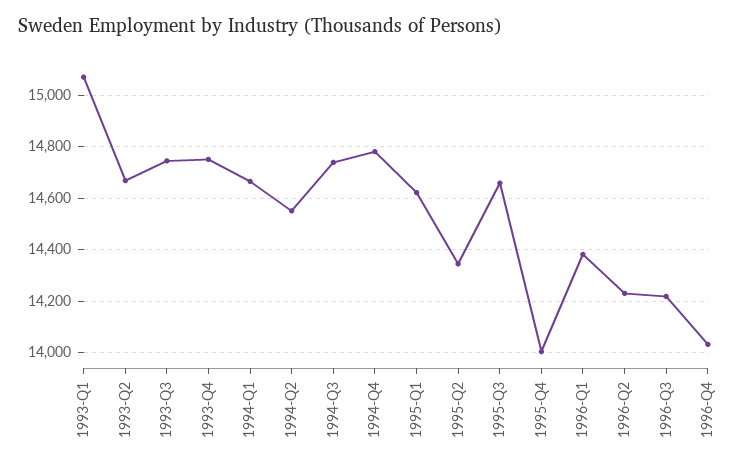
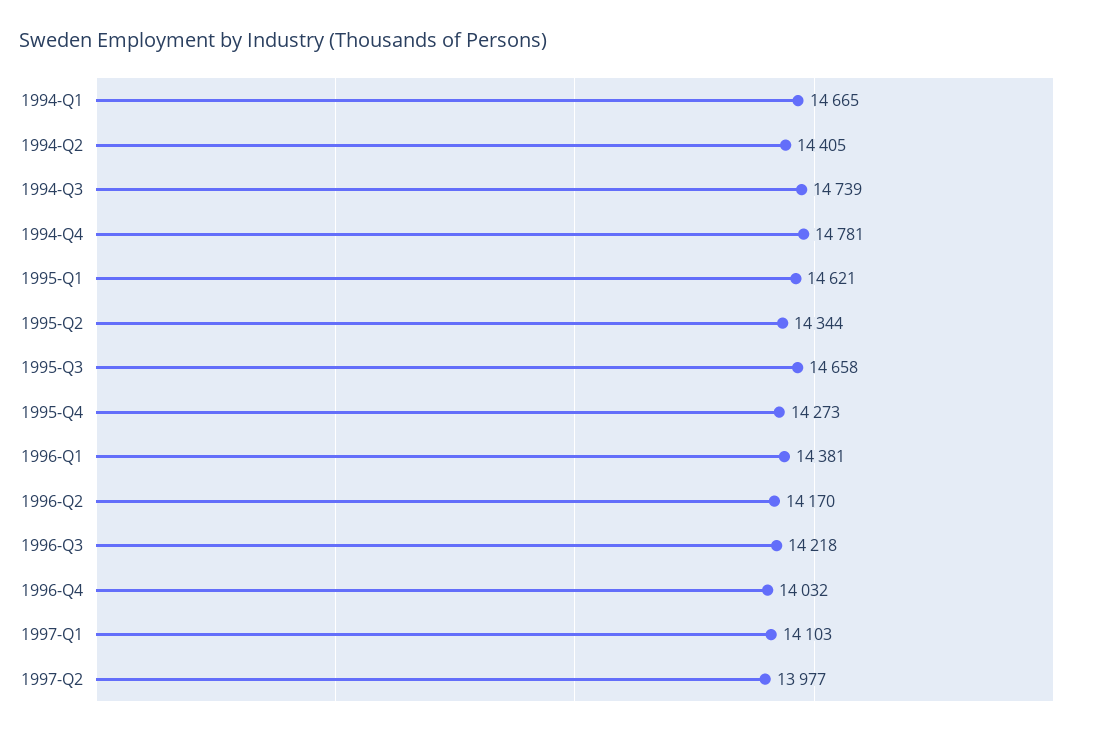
1993-Q1: 15075 -> none
1993-Q2: 14675 -> none
1993-Q3: 14750 -> none
1993-Q4: 14750 -> none
1994-Q2: 14550 -> 14405
1995-Q4: 14000 -> 14273
1996-Q2: 14225 -> 14170
1997-Q1: none -> 14103
1997-Q2: none -> 13977

